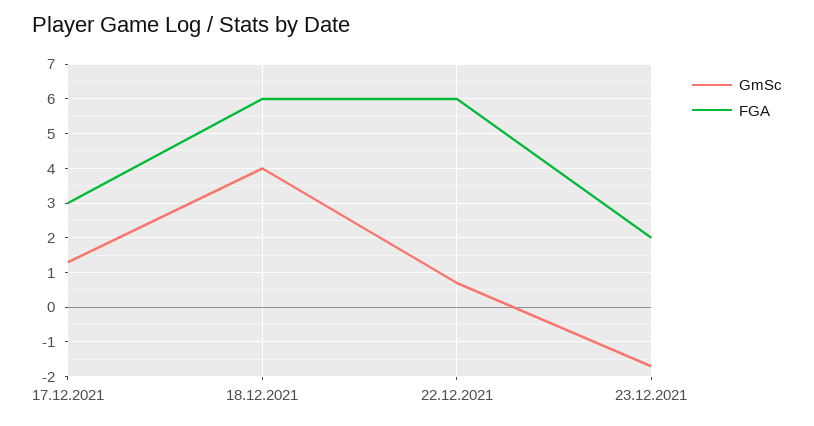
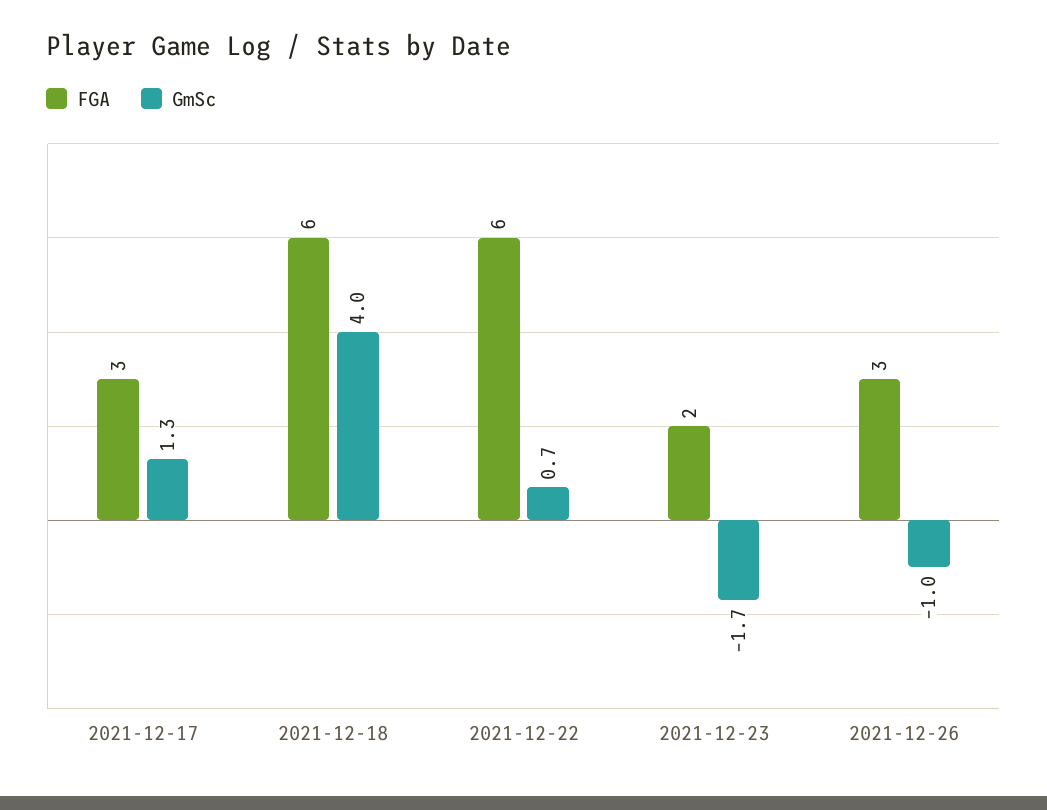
FGA, 2021-12-26: none -> 3
GmSc, 2021-12-26: none -> -1

